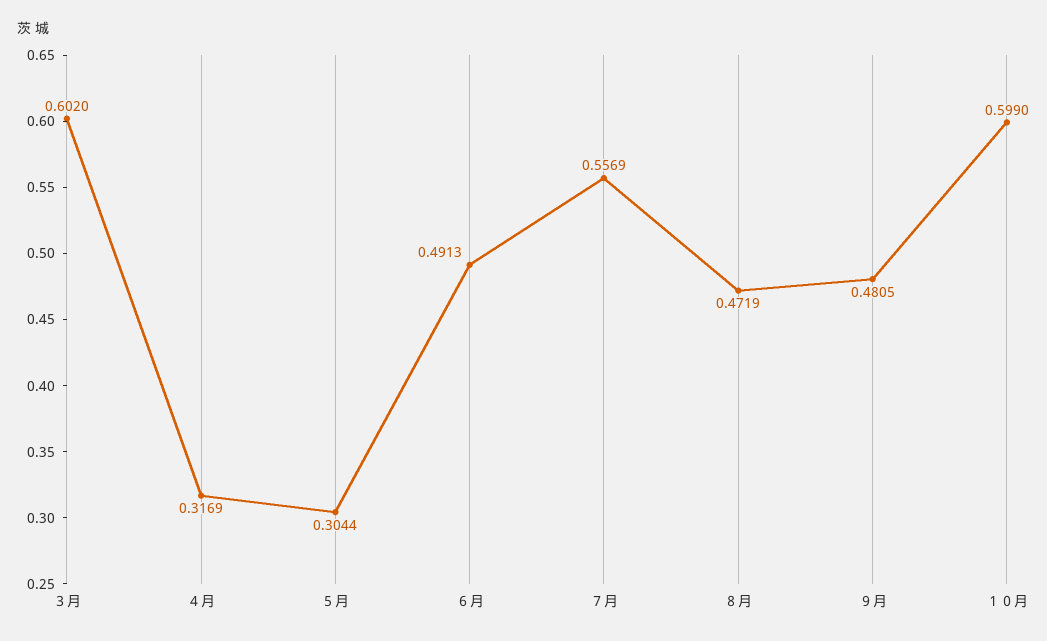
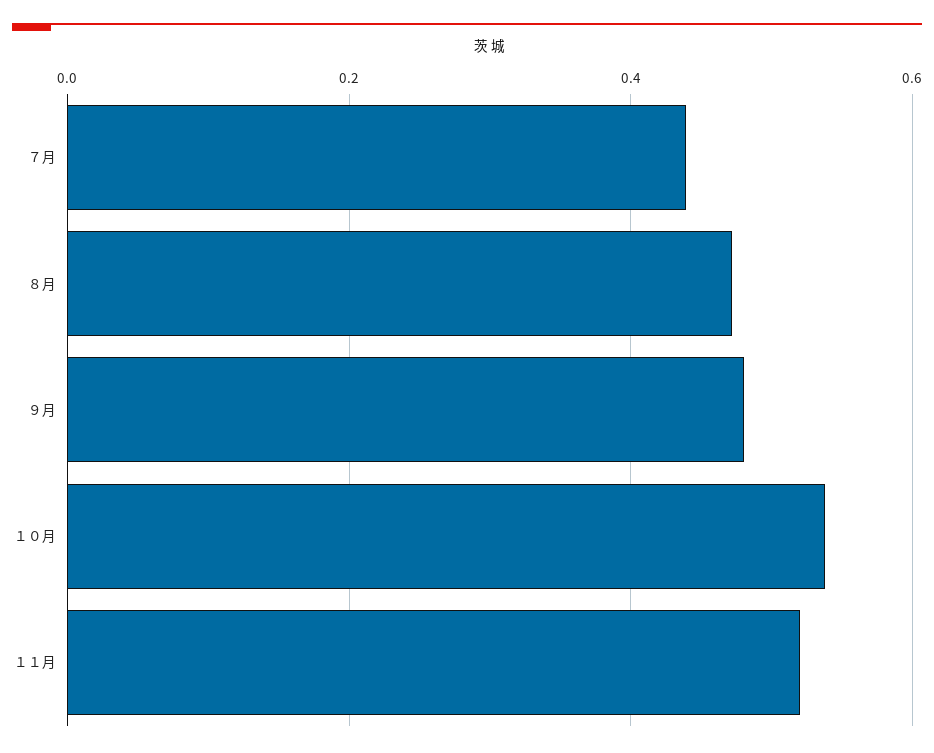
３月: 0.602 -> none
４月: 0.3169 -> none
５月: 0.3044 -> none
６月: 0.4913 -> none
７月: 0.5569 -> 0.44
１０月: 0.599 -> 0.54
１１月: none -> 0.52

